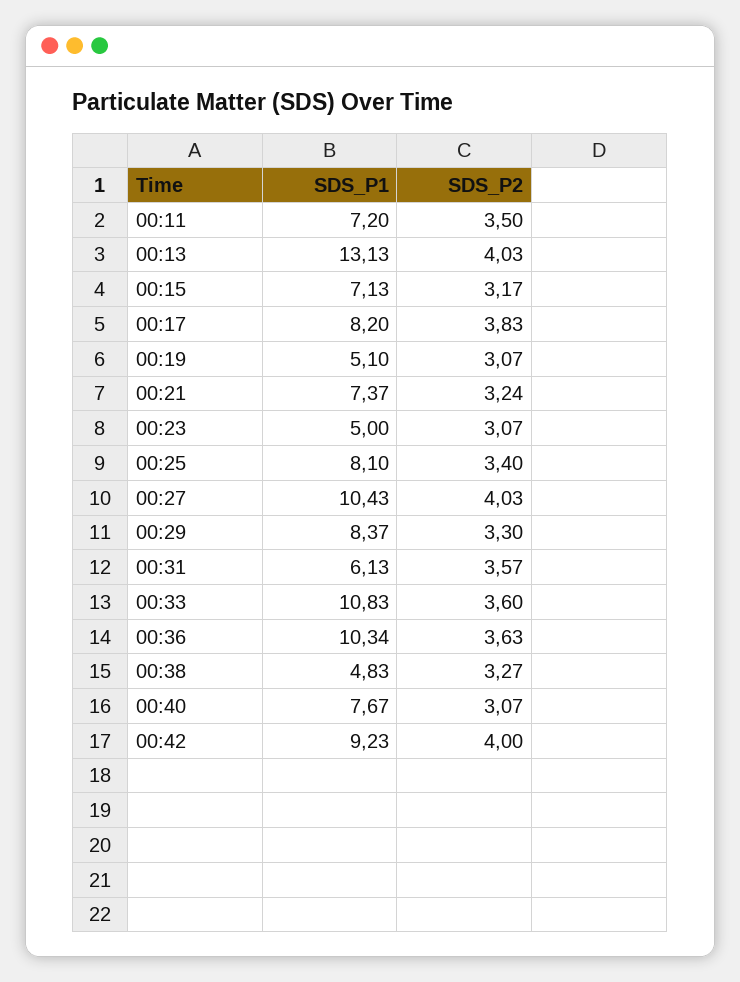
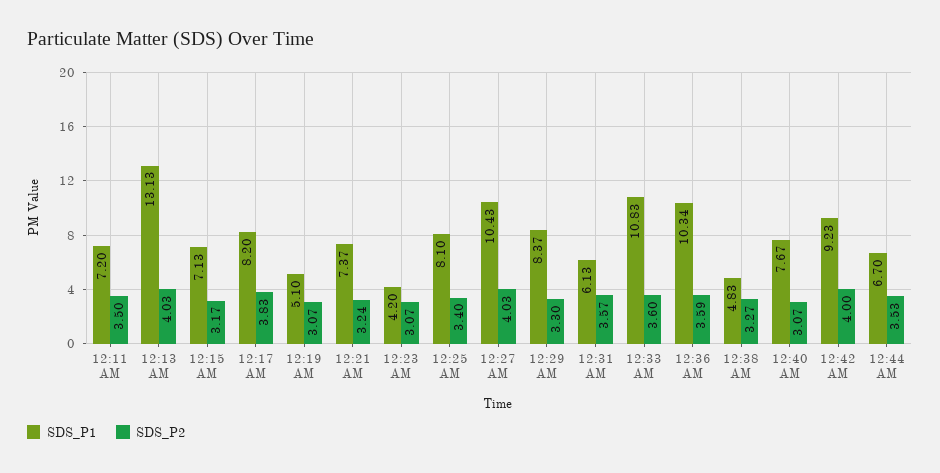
SDS_P1, 00:23: 5 -> 4.2
SDS_P2, 00:36: 3.63 -> 3.59
SDS_P1, 12:44 AM: none -> 6.7
SDS_P2, 12:44 AM: none -> 3.53

